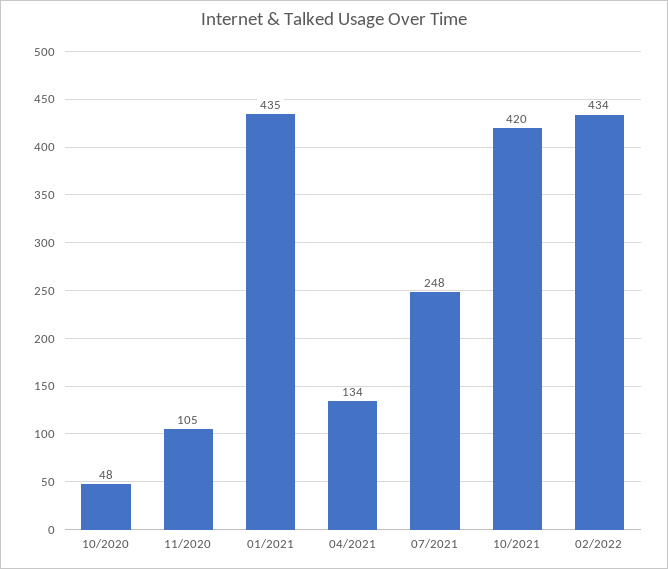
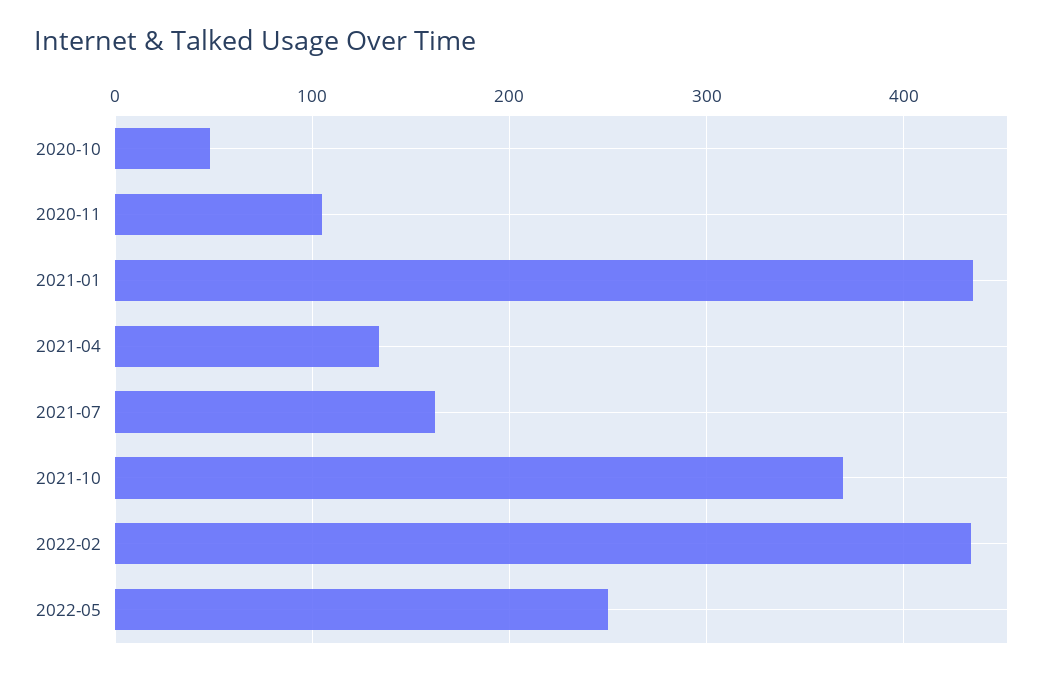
07/2021: 248 -> 160
10/2021: 420 -> 370
2022-05: none -> 250

